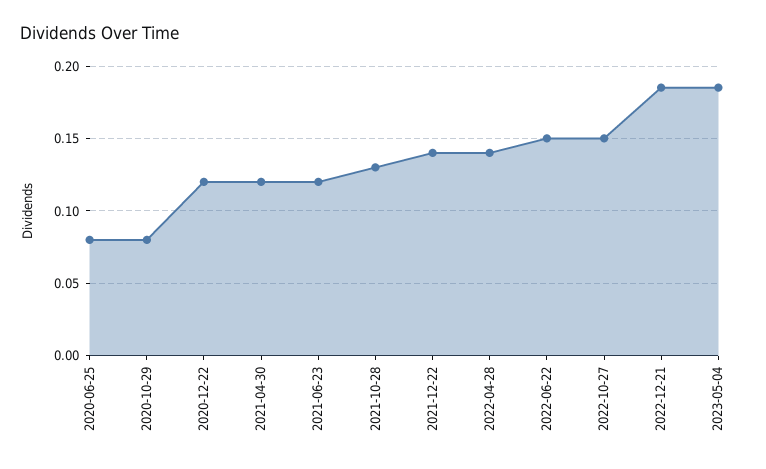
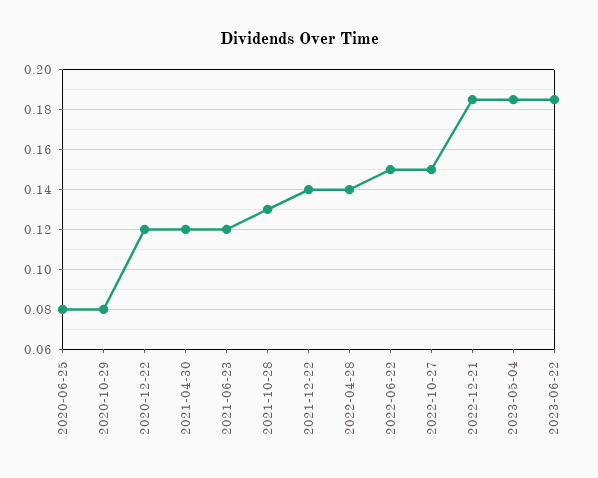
2023-06-22: none -> 0.185

